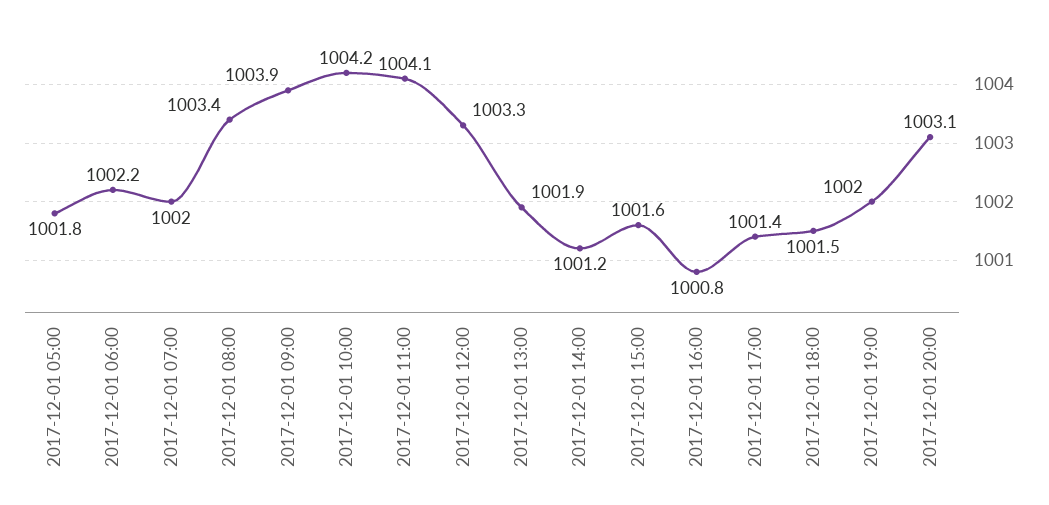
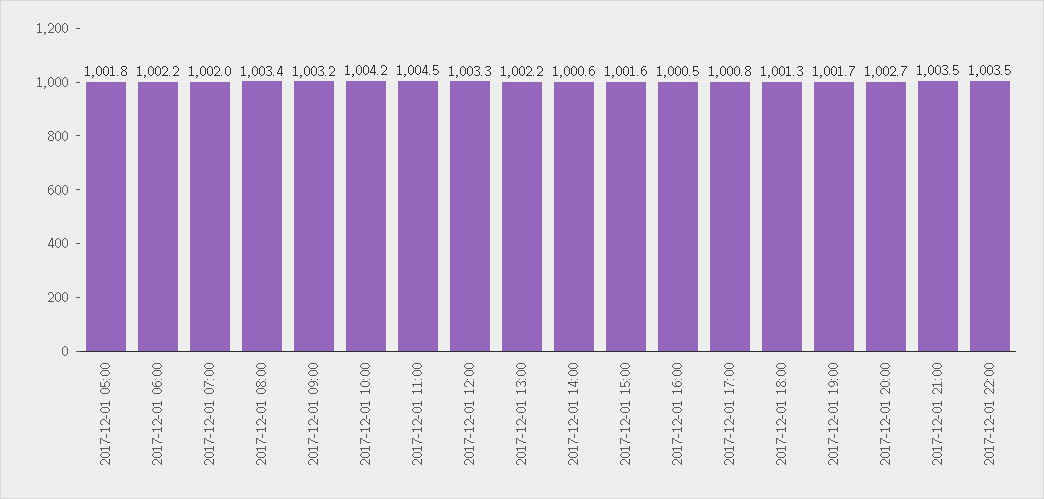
2017-12-01 09:00: 1003.9 -> 1003.2
2017-12-01 11:00: 1004.1 -> 1004.5
2017-12-01 13:00: 1001.9 -> 1002.2
2017-12-01 14:00: 1001.2 -> 1000.6
2017-12-01 16:00: 1000.8 -> 1000.5
2017-12-01 17:00: 1001.4 -> 1000.8
2017-12-01 18:00: 1001.5 -> 1001.3
2017-12-01 19:00: 1002 -> 1001.7
2017-12-01 20:00: 1003.1 -> 1002.7
2017-12-01 21:00: none -> 1003.5
2017-12-01 22:00: none -> 1003.5

